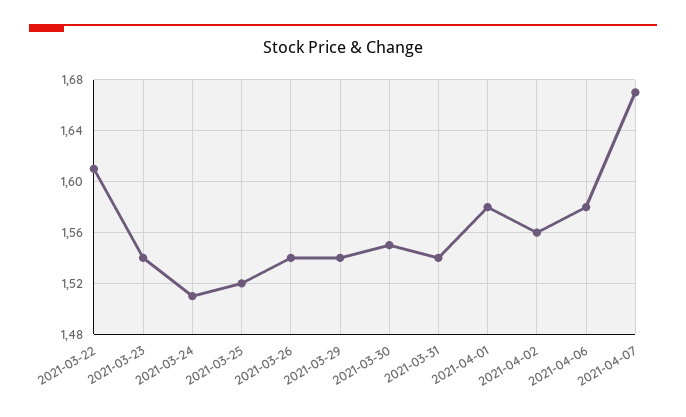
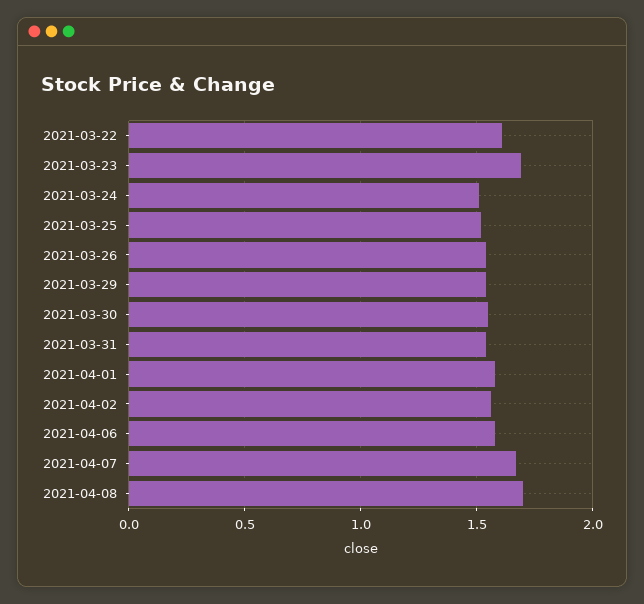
2021-03-23: 1.54 -> 1.7
2021-04-08: none -> 1.7

